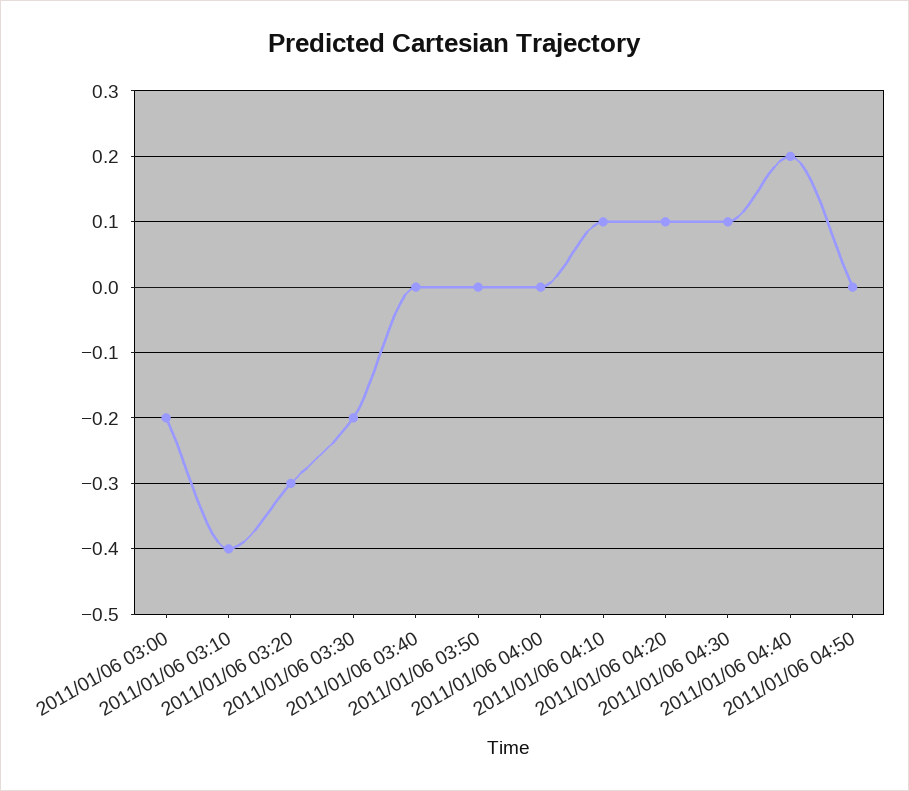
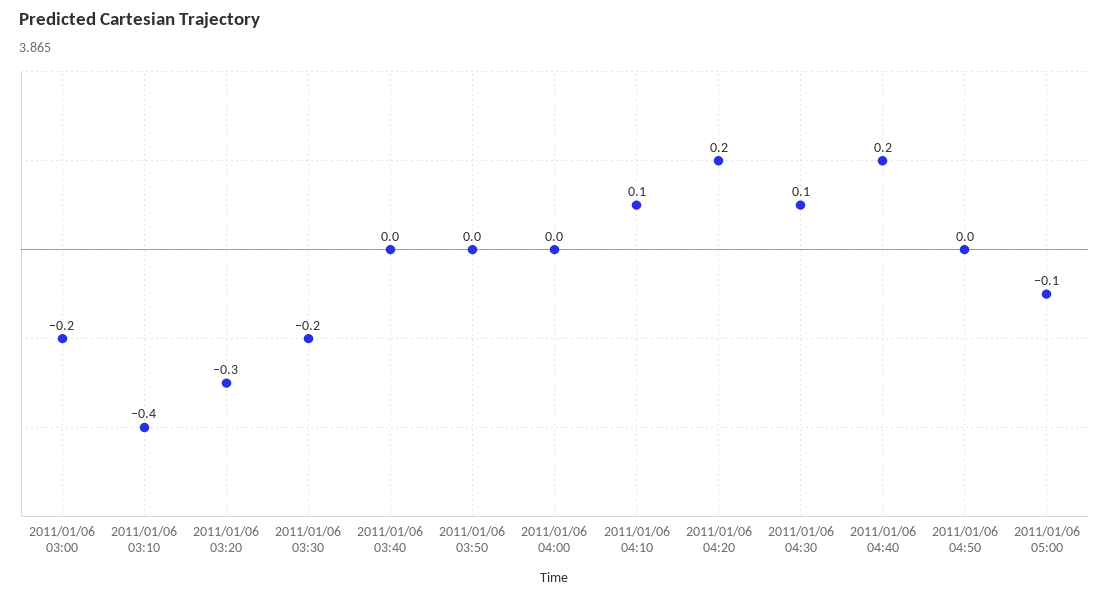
2011/01/06 04:20: 0.1 -> 0.2
2011/01/06 05:00: none -> -0.1

